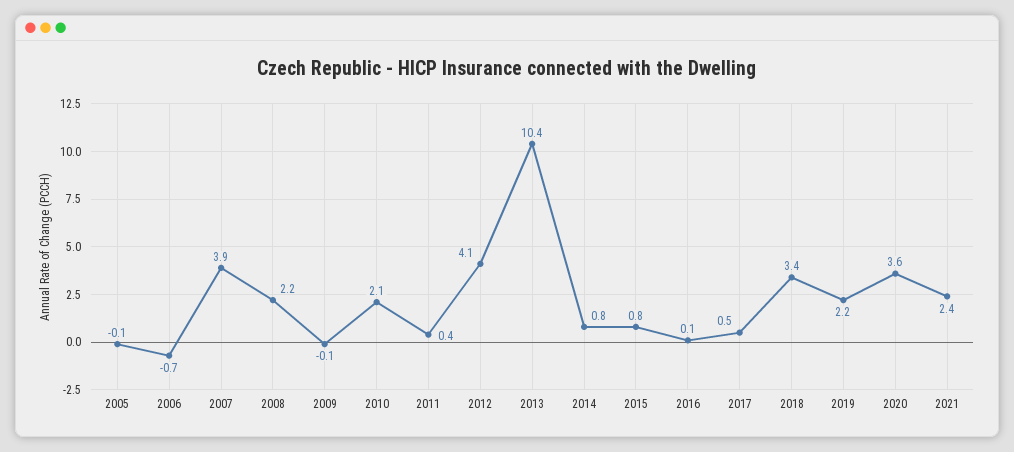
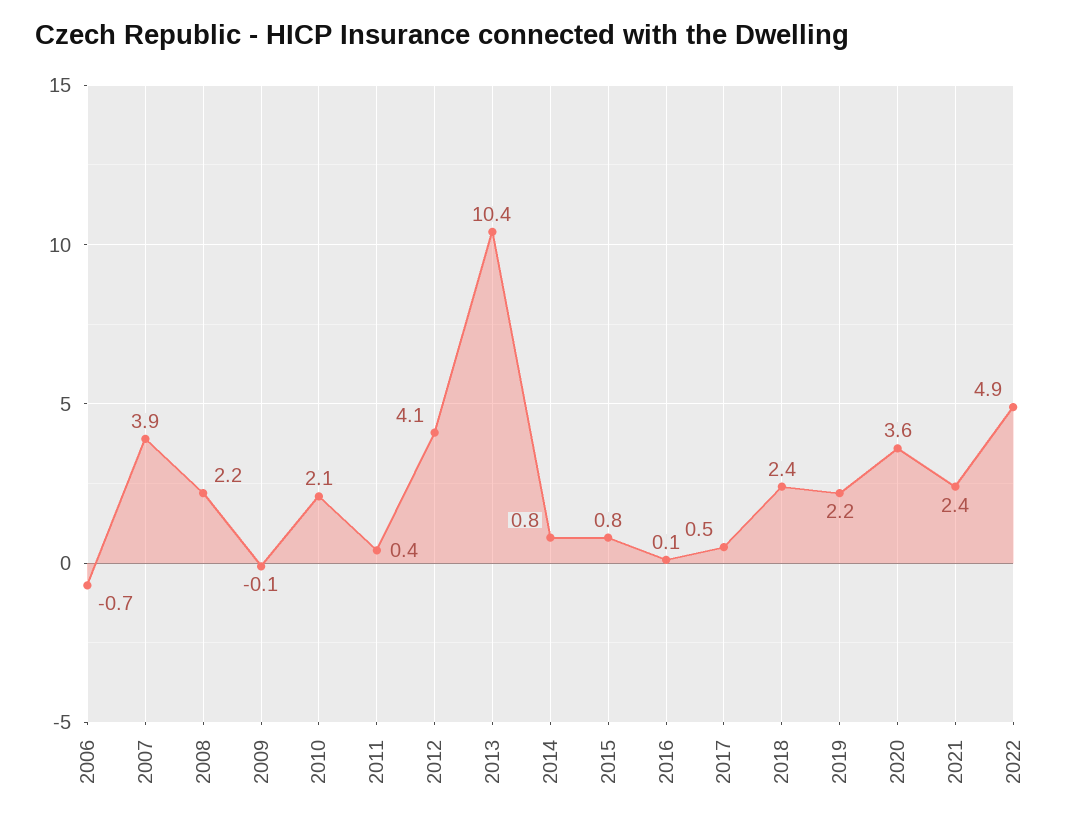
2005: -0.1 -> none
2018: 3.4 -> 2.4
2022: none -> 4.9

